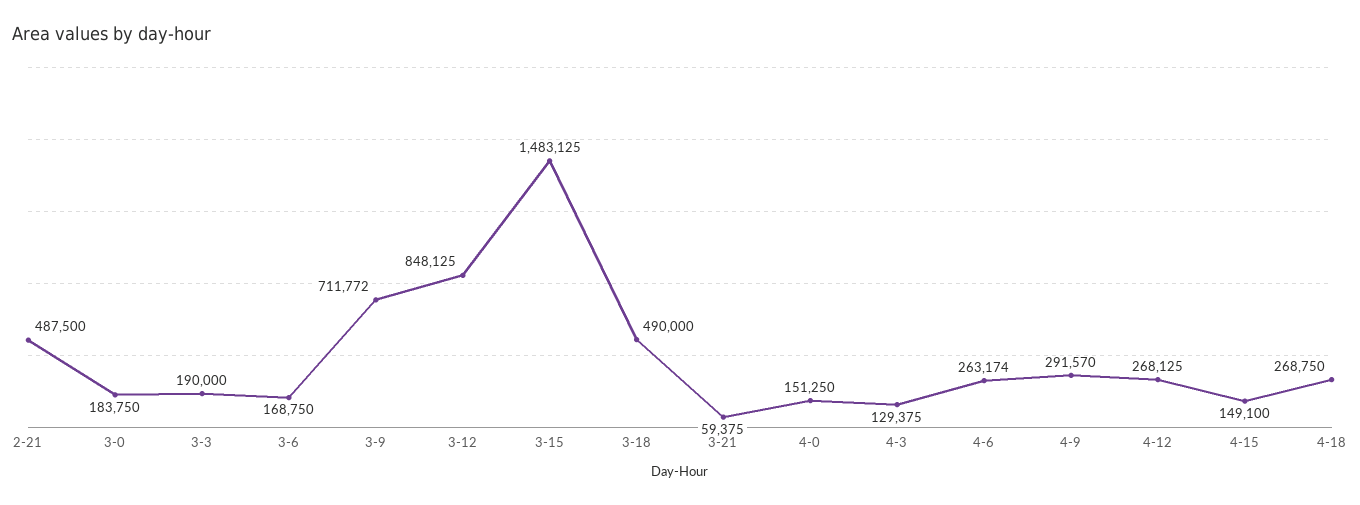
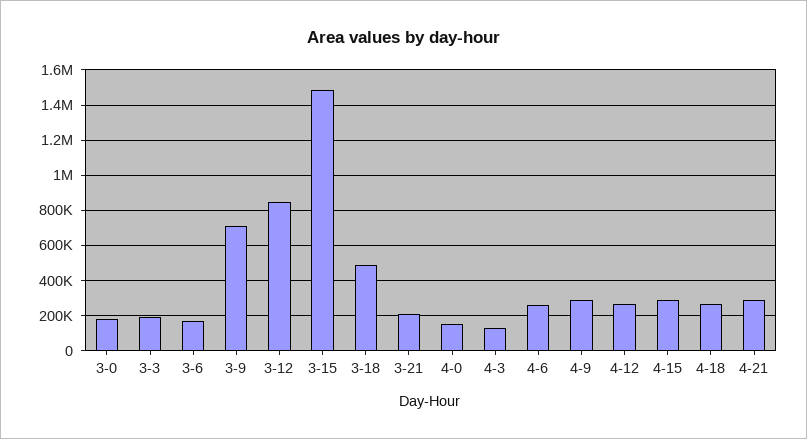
2-21: 487500 -> none
3-21: 59375 -> 200000
4-15: 149100 -> 300000
4-21: none -> 300000

